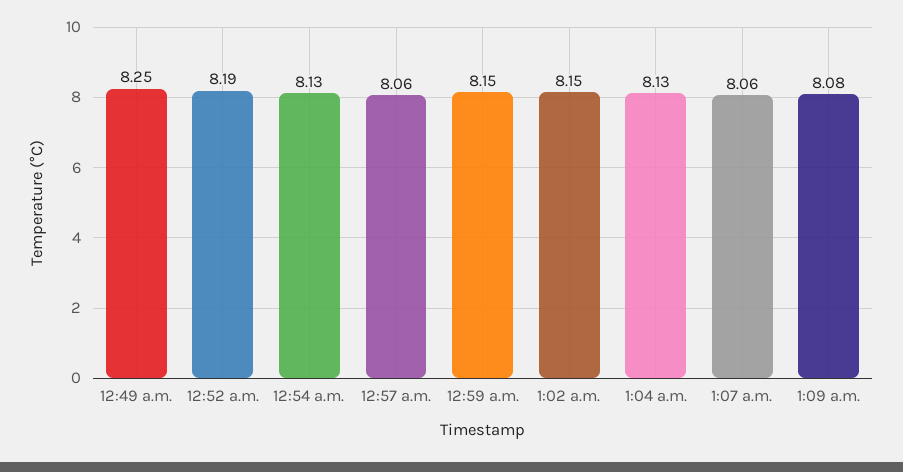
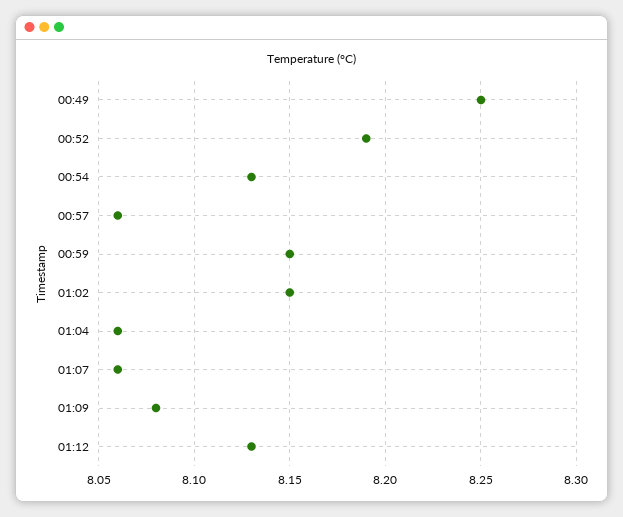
1:04 a.m.: 8.13 -> 8.06
01:12: none -> 8.13

